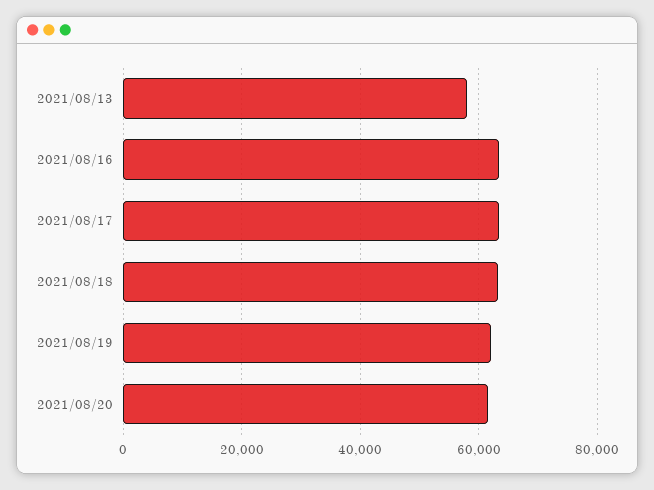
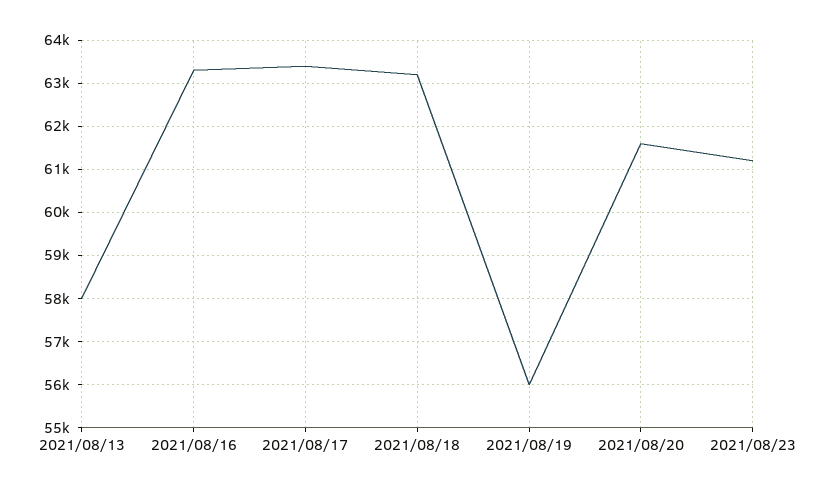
2021/08/19: 62000 -> 56000
2021/08/23: none -> 61200

